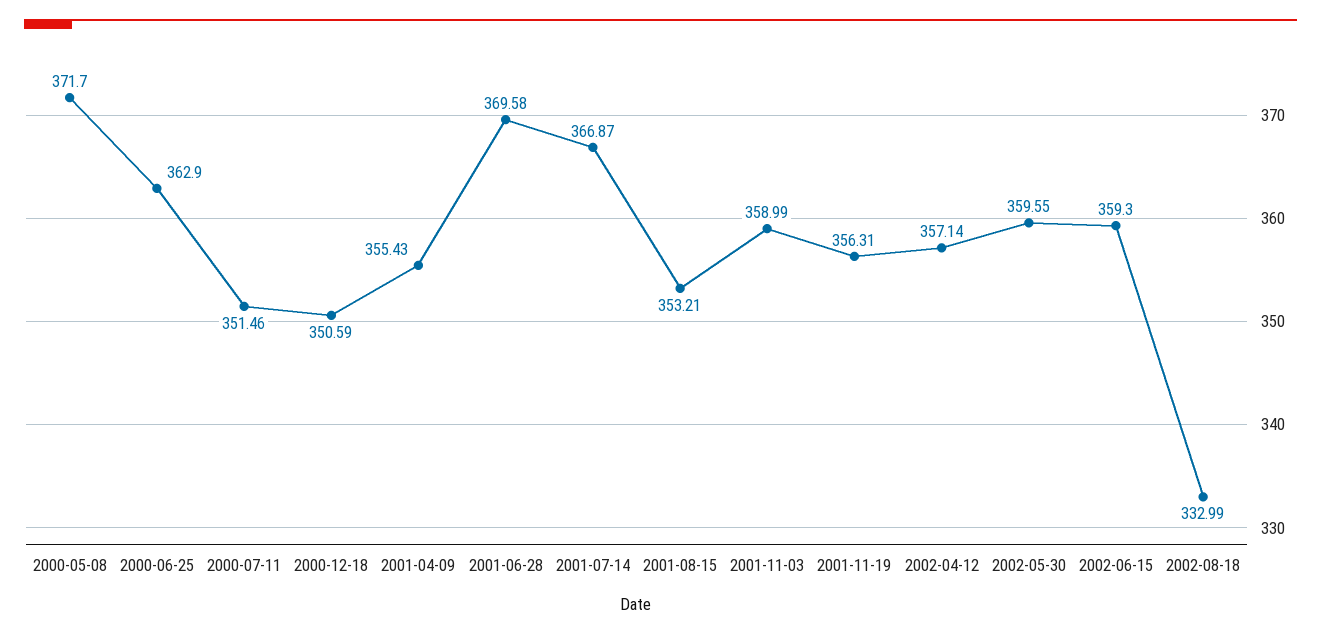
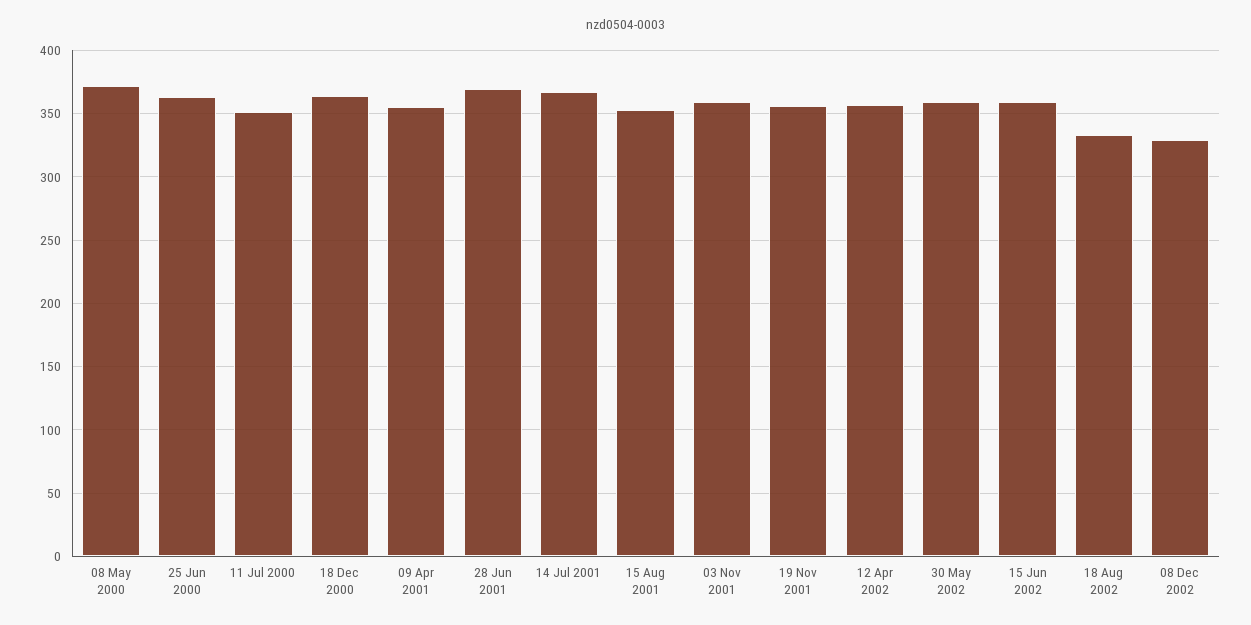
2000-12-18: 350.59 -> 365
08 Dec 2002: none -> 330

